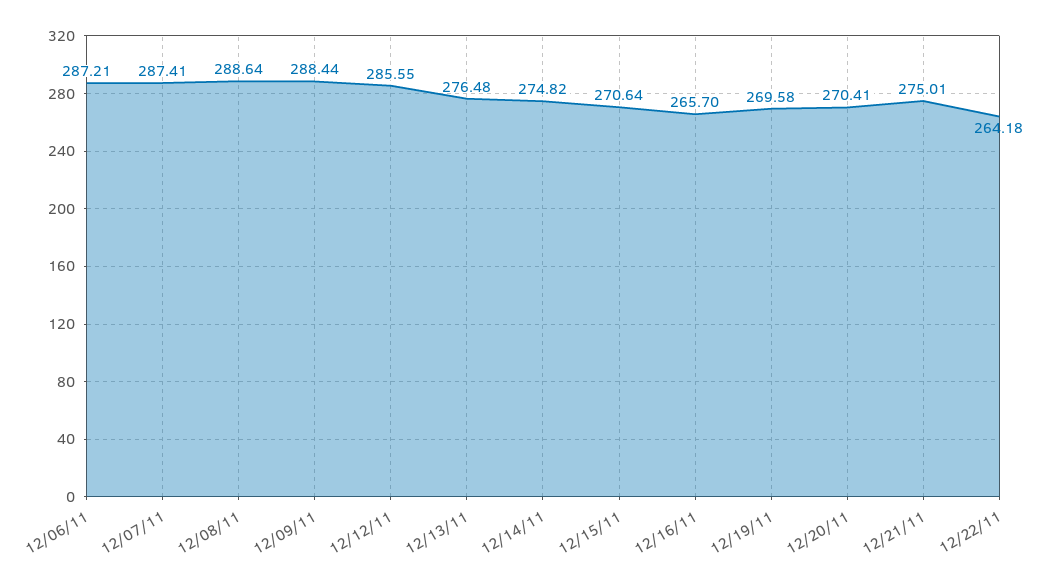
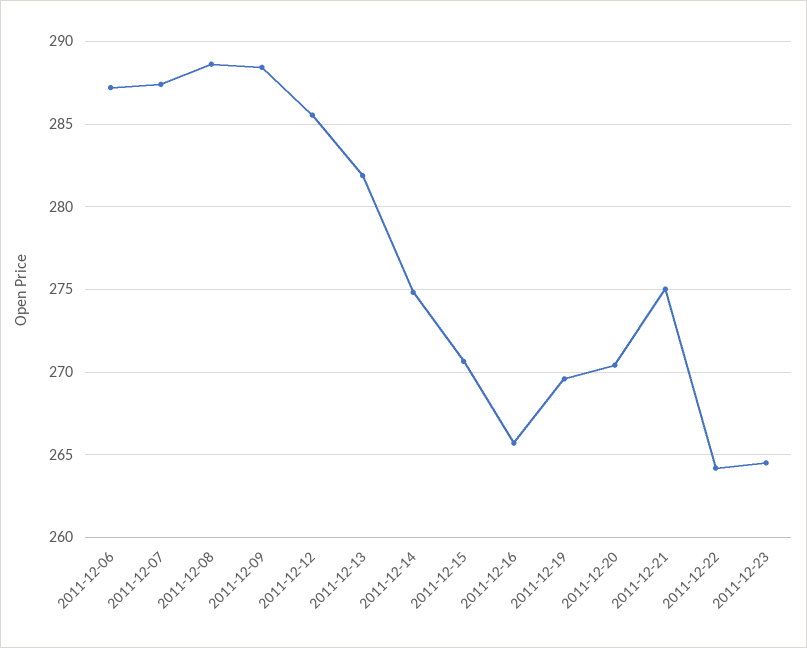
12/13/11: 276.48 -> 282
2011-12-23: none -> 264.5

